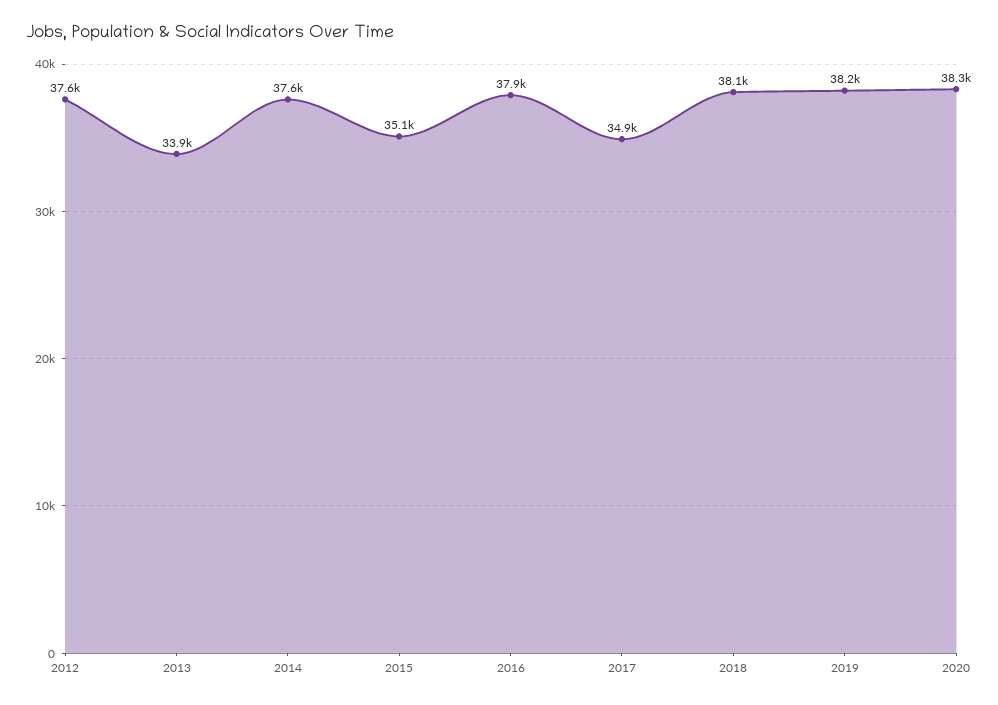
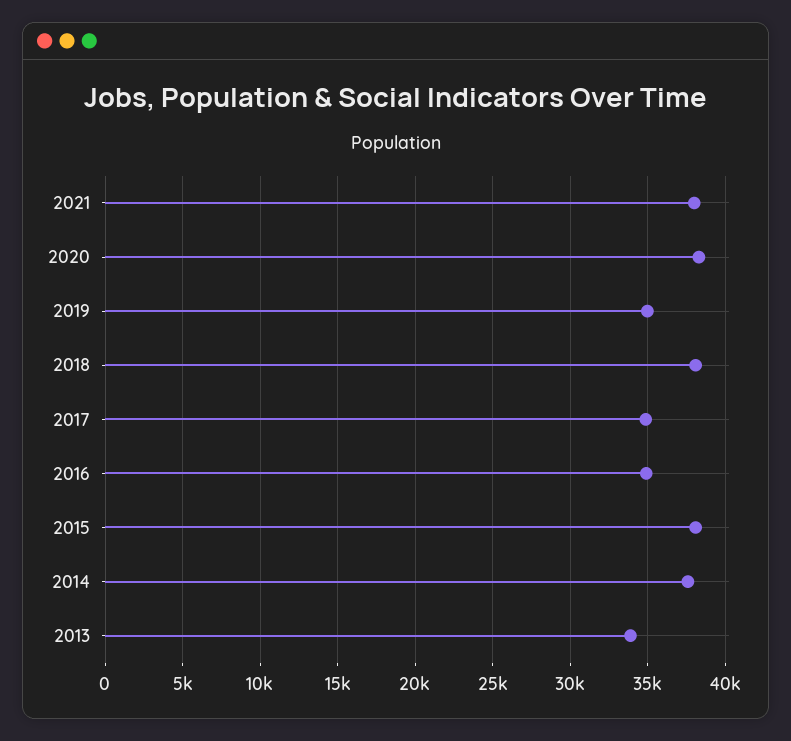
2012: 37600 -> none
2015: 35100 -> 38000
2016: 37900 -> 35000
2019: 38200 -> 35000
2021: none -> 38000

